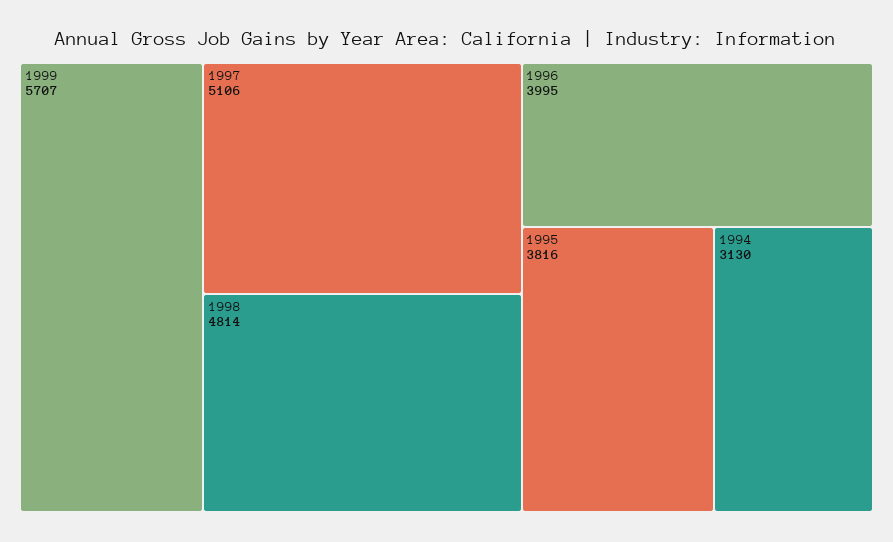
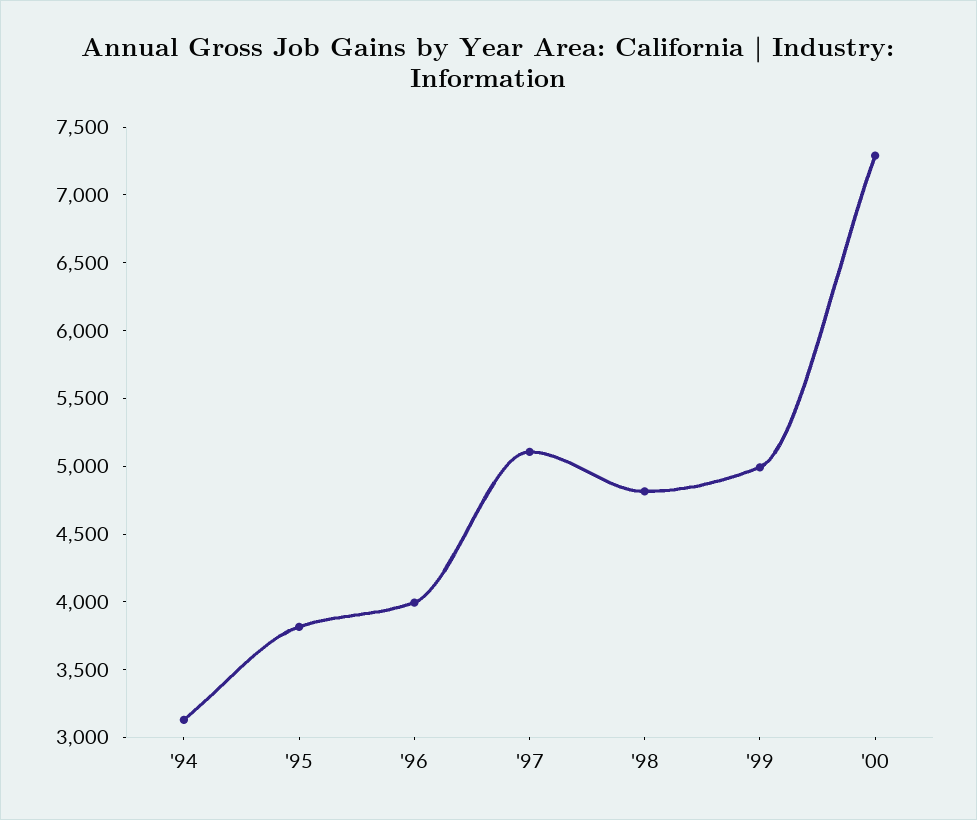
1999: 5707 -> 5000
'00: none -> 7300

